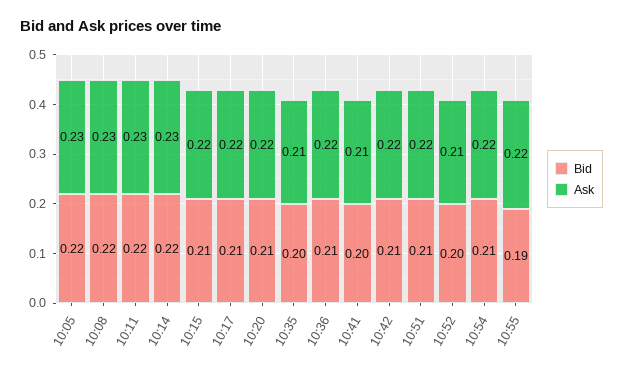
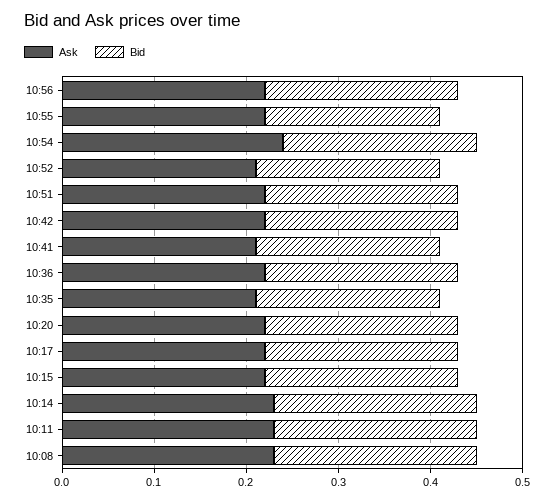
Bid, 10:05: 0.22 -> none
Ask, 10:05: 0.23 -> none
Ask, 10:54: 0.22 -> 0.24
Ask, 10:56: none -> 0.22
Bid, 10:56: none -> 0.21

